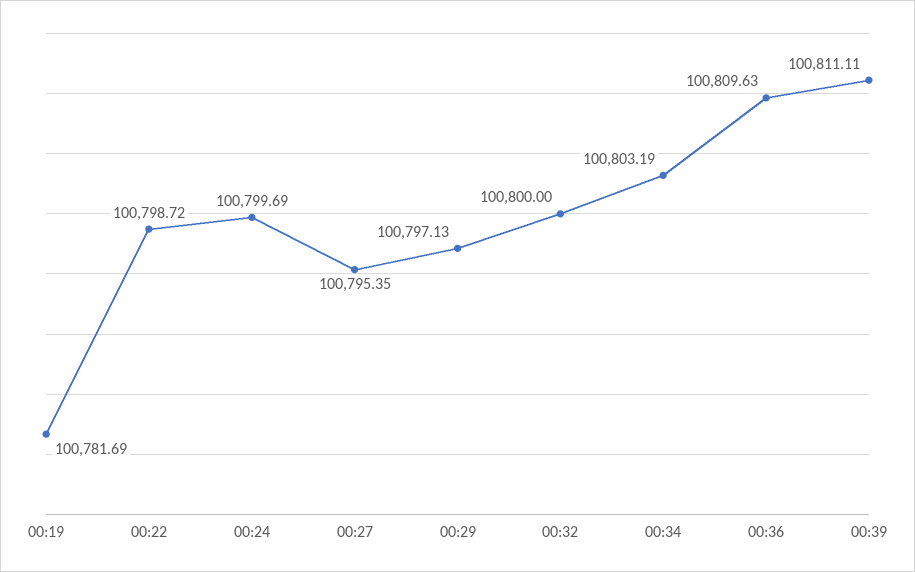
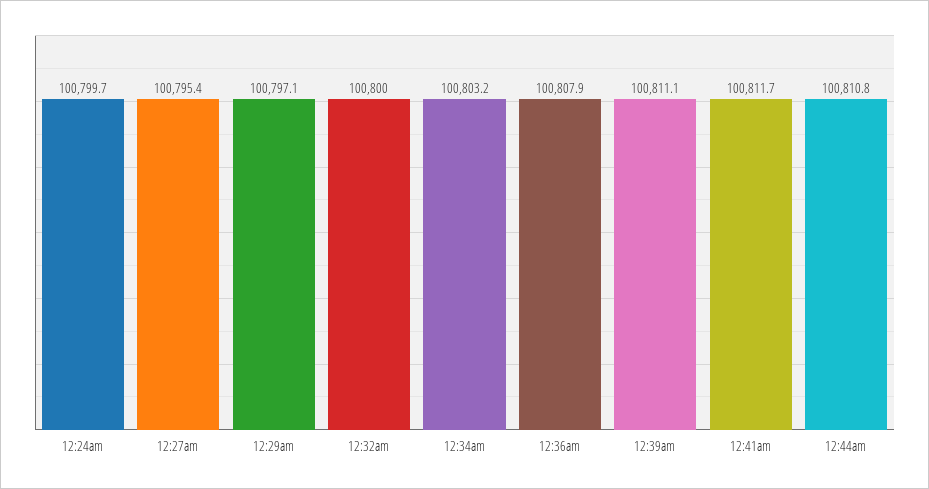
00:19: 100781.69 -> none
00:22: 100798.72 -> none
00:36: 100809.63 -> 100807.9
12:41am: none -> 100811.7
12:44am: none -> 100810.8

